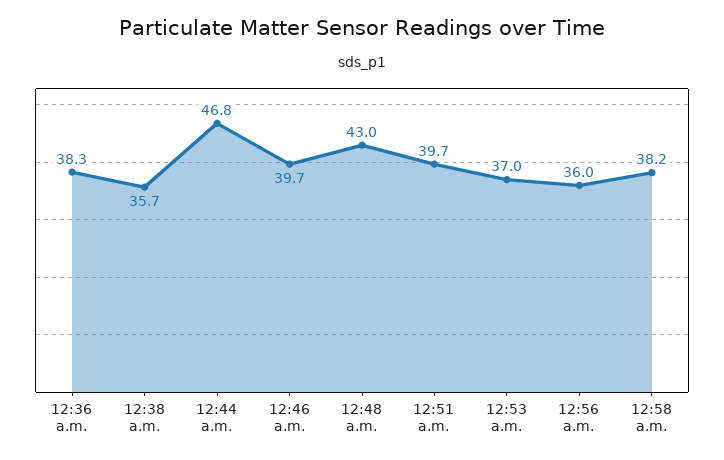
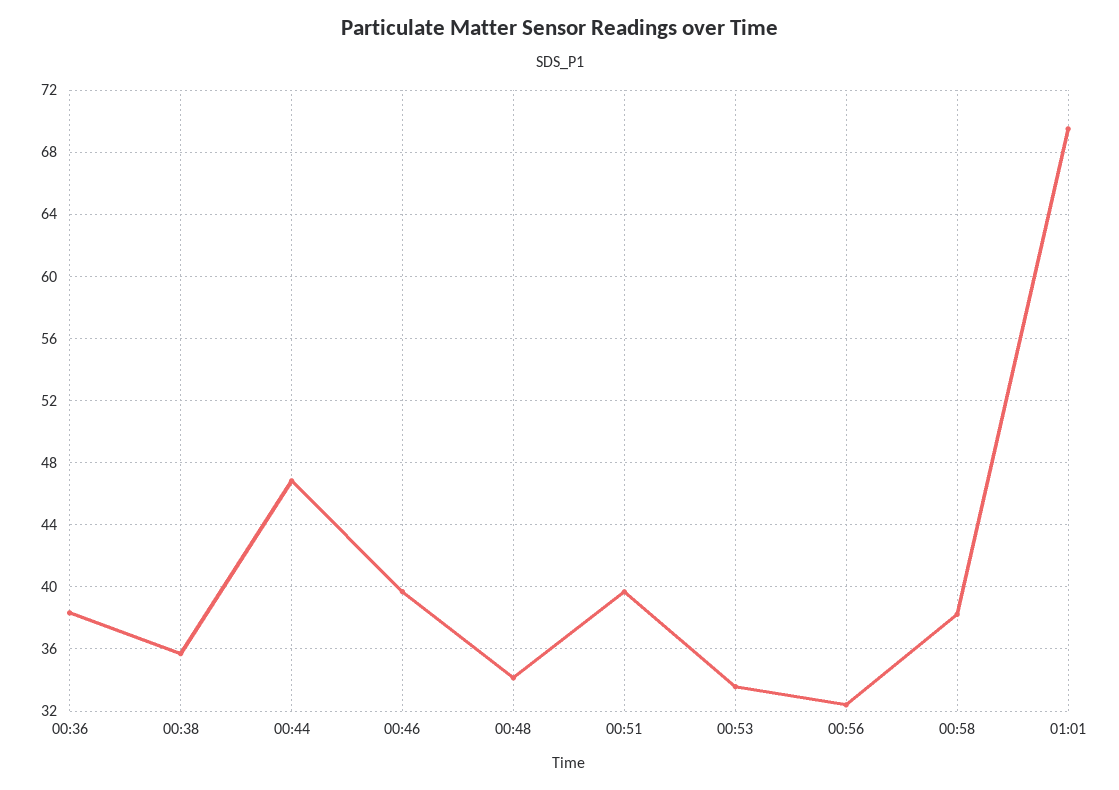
12:48 a.m.: 43 -> 34
12:53 a.m.: 37 -> 33.5
12:56 a.m.: 36 -> 32.5
01:01: none -> 69.5

